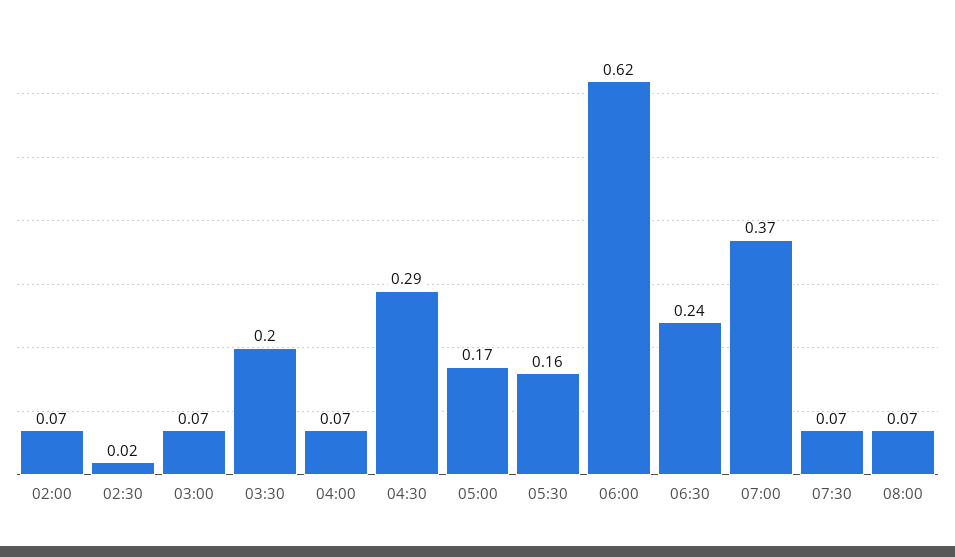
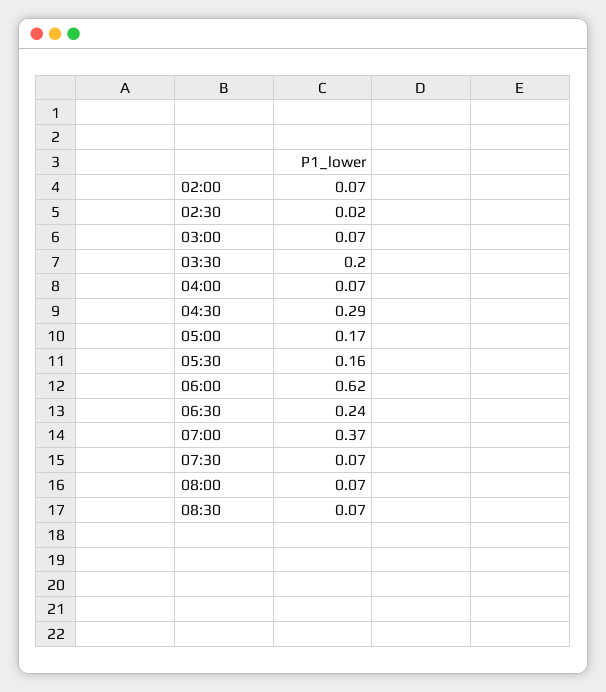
08:30: none -> 0.07

